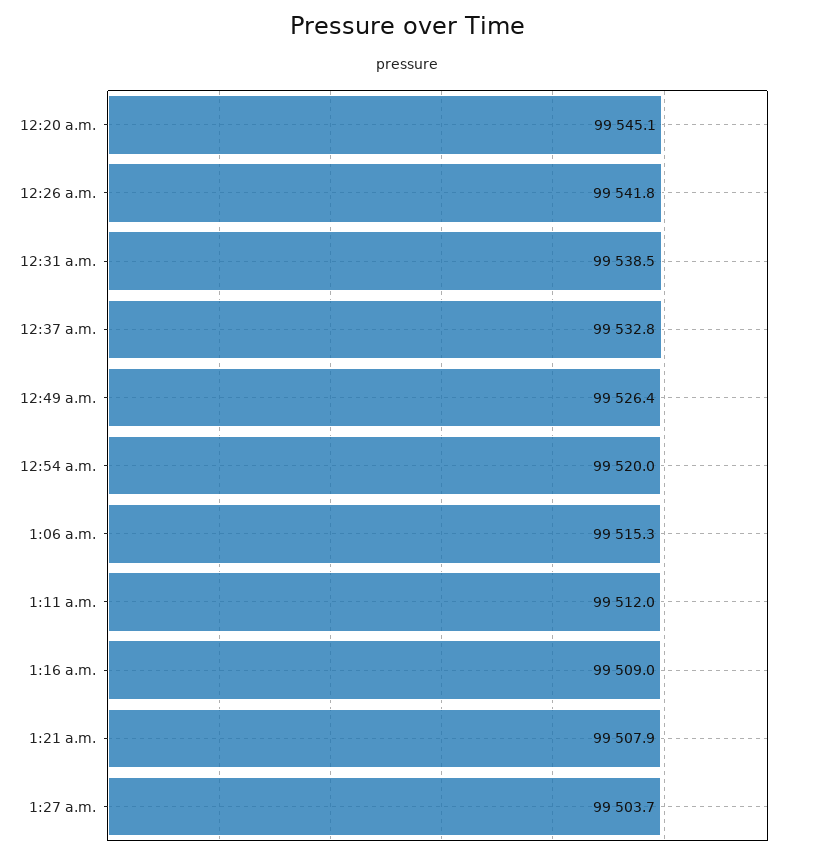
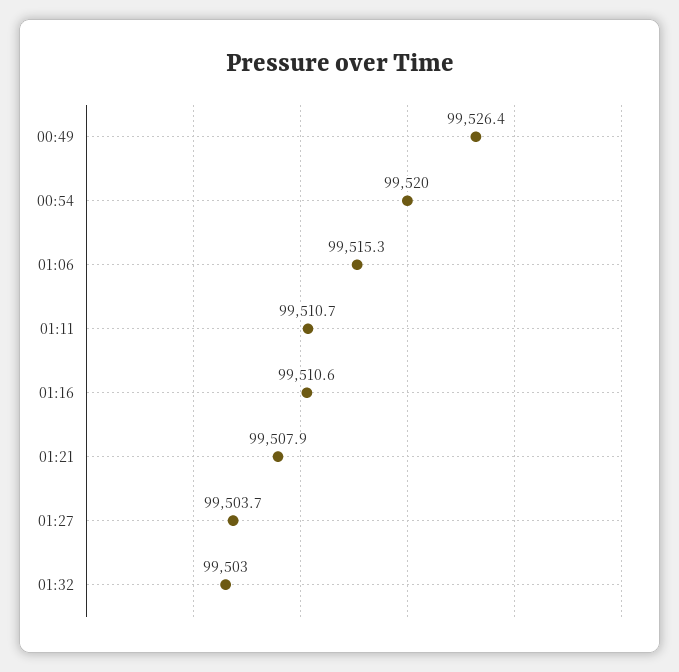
12:20 a.m.: 99545.1 -> none
12:26 a.m.: 99541.8 -> none
12:31 a.m.: 99538.5 -> none
12:37 a.m.: 99532.8 -> none
1:11 a.m.: 99512 -> 99510.7
1:16 a.m.: 99509 -> 99510.6
01:32: none -> 99503

